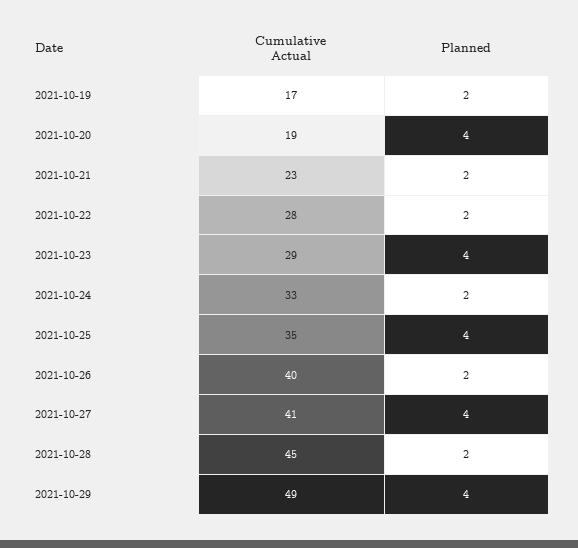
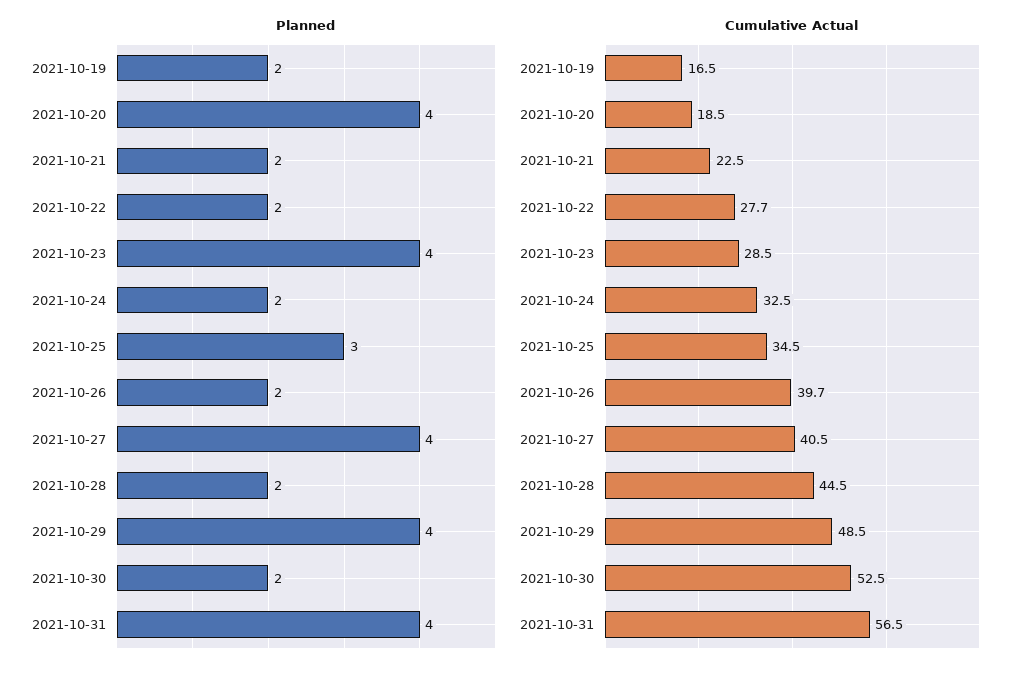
Planned, 2021-10-25: 4 -> 3
Planned, 2021-10-30: none -> 2
Planned, 2021-10-31: none -> 4
Cumulative Actual, 2021-10-30: none -> 52.5
Cumulative Actual, 2021-10-31: none -> 56.5

